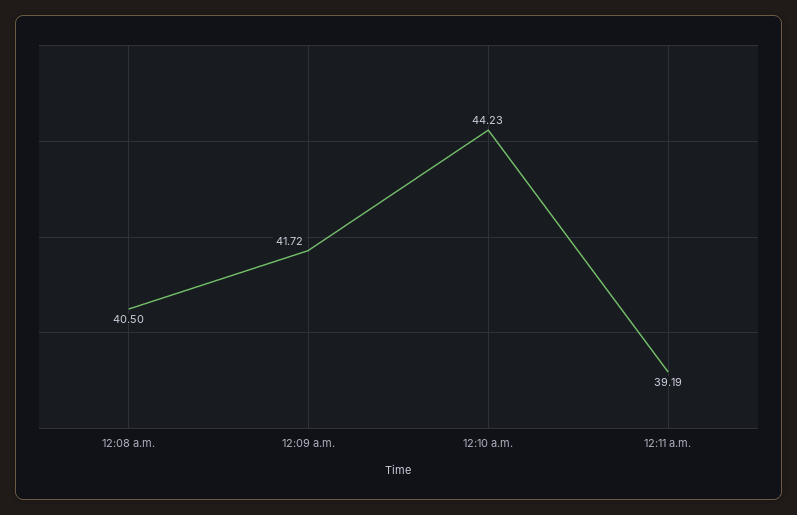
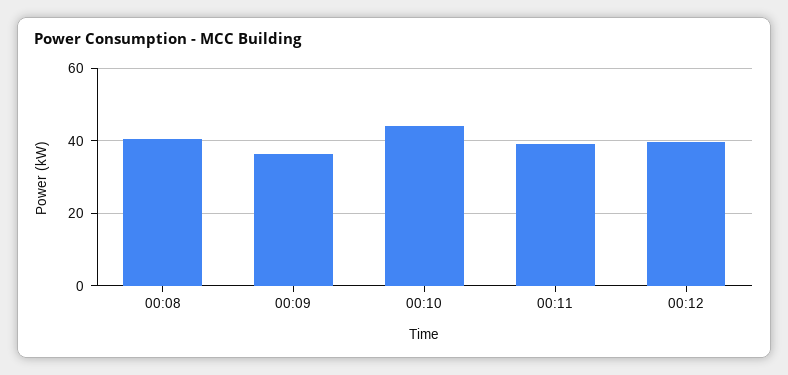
12:09 a.m.: 41.72 -> 36
00:12: none -> 40

